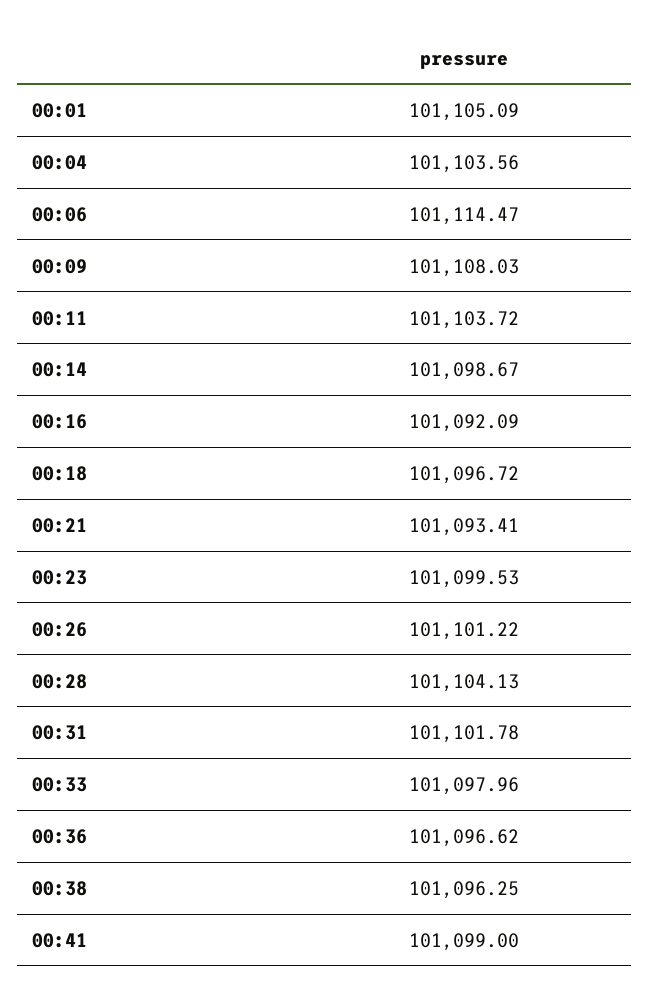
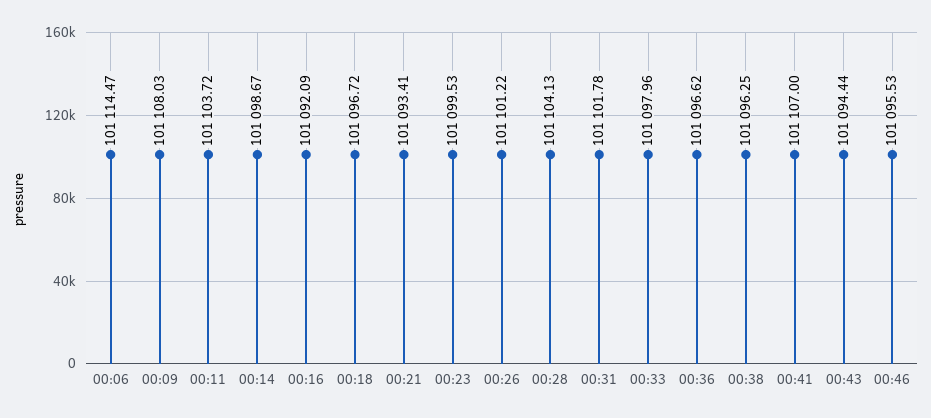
00:01: 101105.09 -> none
00:04: 101103.56 -> none
00:41: 101099 -> 101107
00:43: none -> 101094.44
00:46: none -> 101095.53

